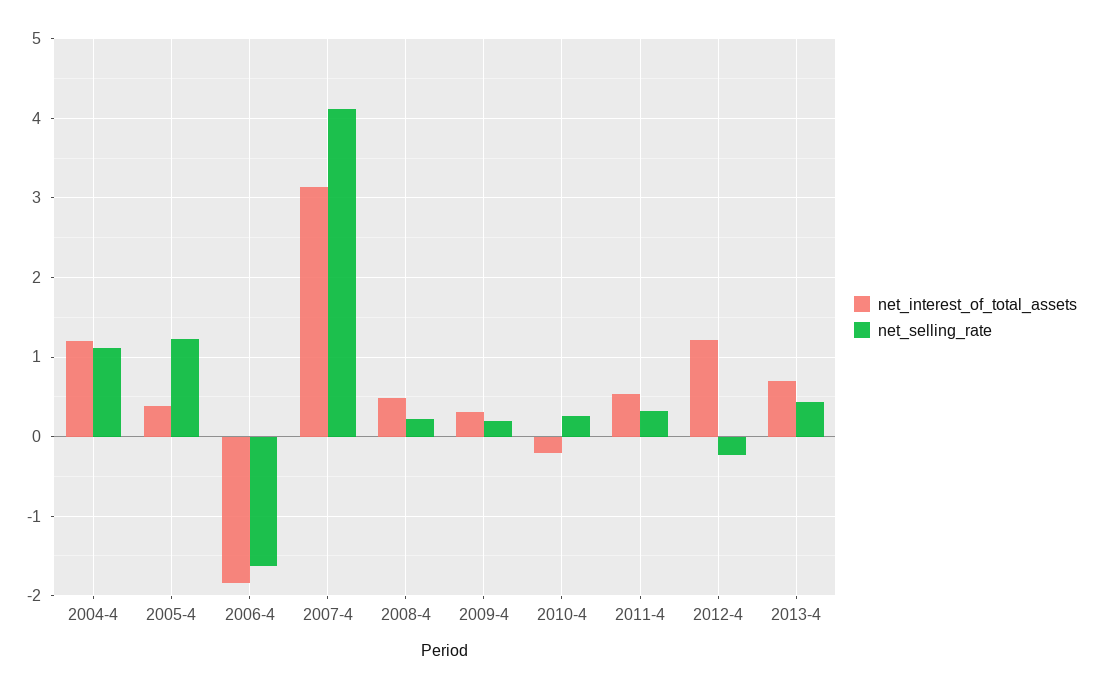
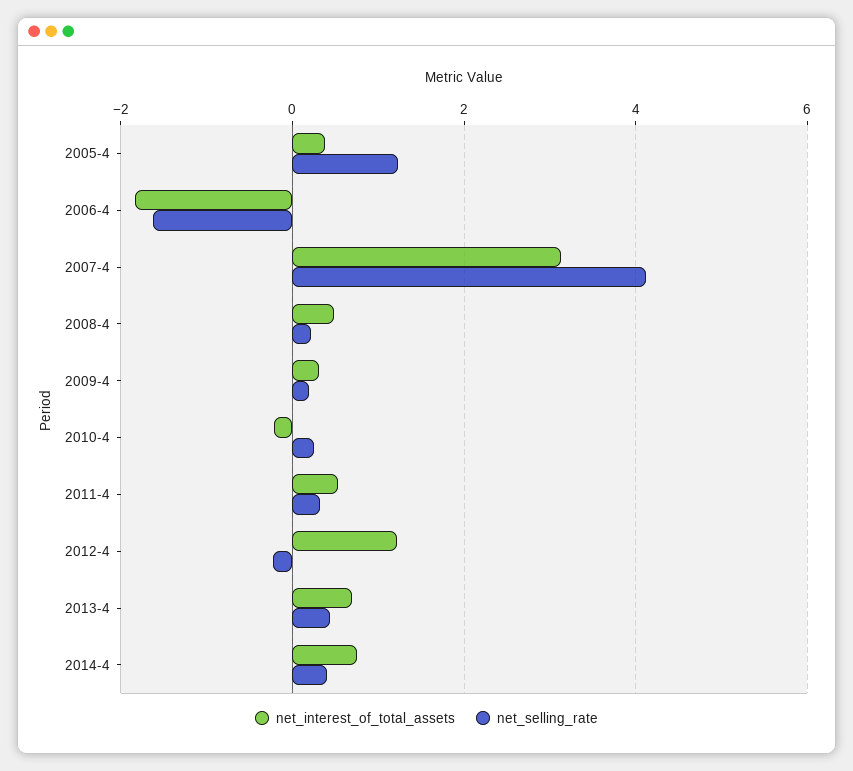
net_interest_of_total_assets, 2004-4: 1.2 -> none
net_selling_rate, 2004-4: 1.1 -> none
net_interest_of_total_assets, 2014-4: none -> 0.8
net_selling_rate, 2014-4: none -> 0.4

